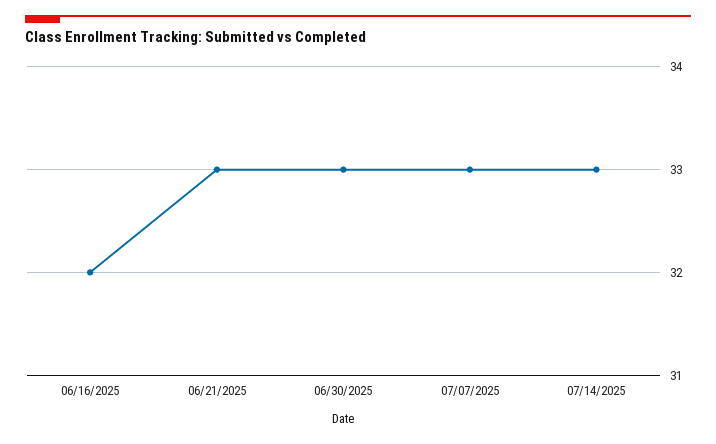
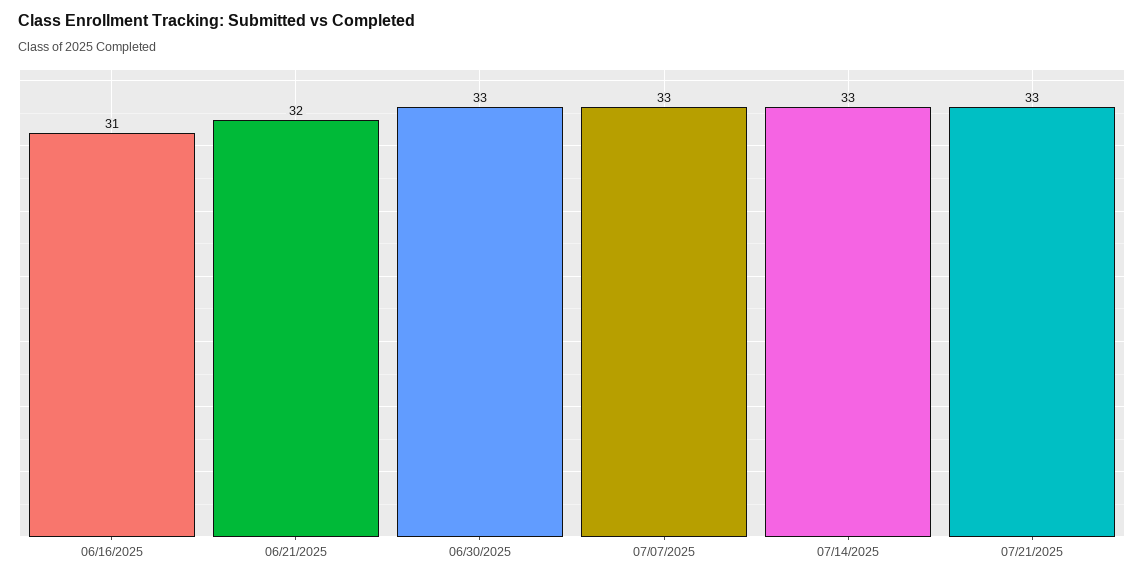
06/16/2025: 32 -> 31
06/21/2025: 33 -> 32
07/21/2025: none -> 33

